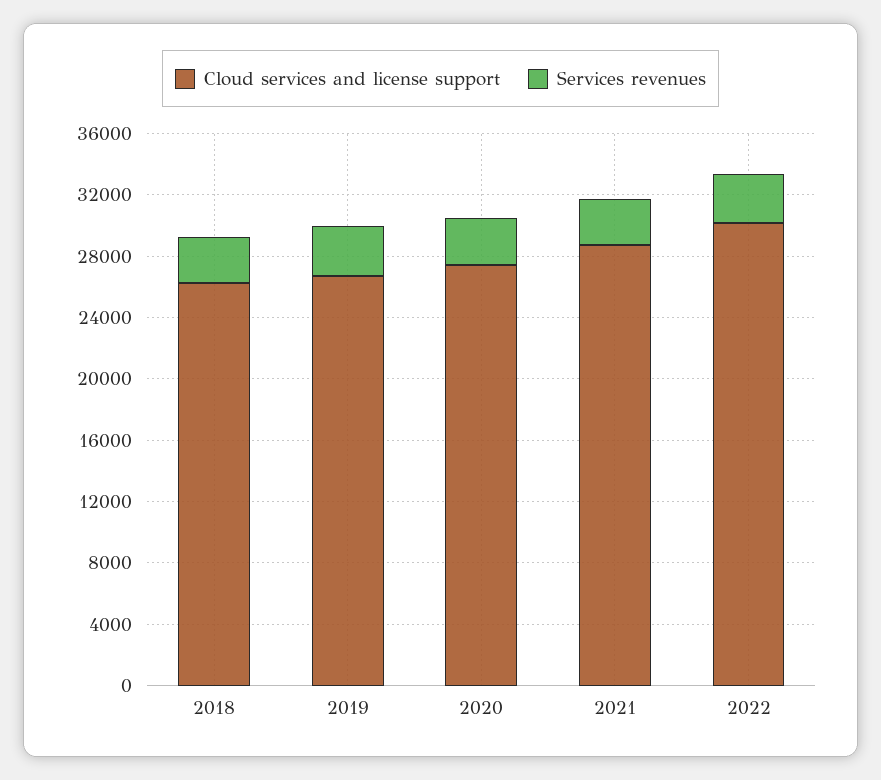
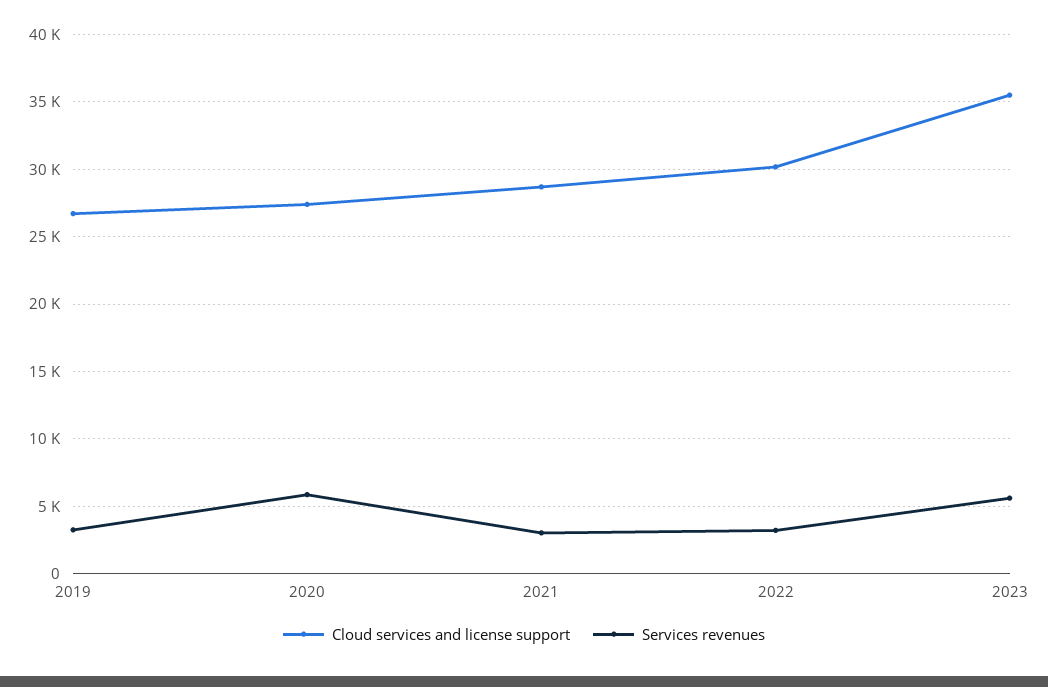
Cloud services and license support, 2018: 26000 -> none
Services revenues, 2018: 3000 -> none
Services revenues, 2020: 3000 -> 6000
Cloud services and license support, 2023: none -> 35500
Services revenues, 2023: none -> 5500

